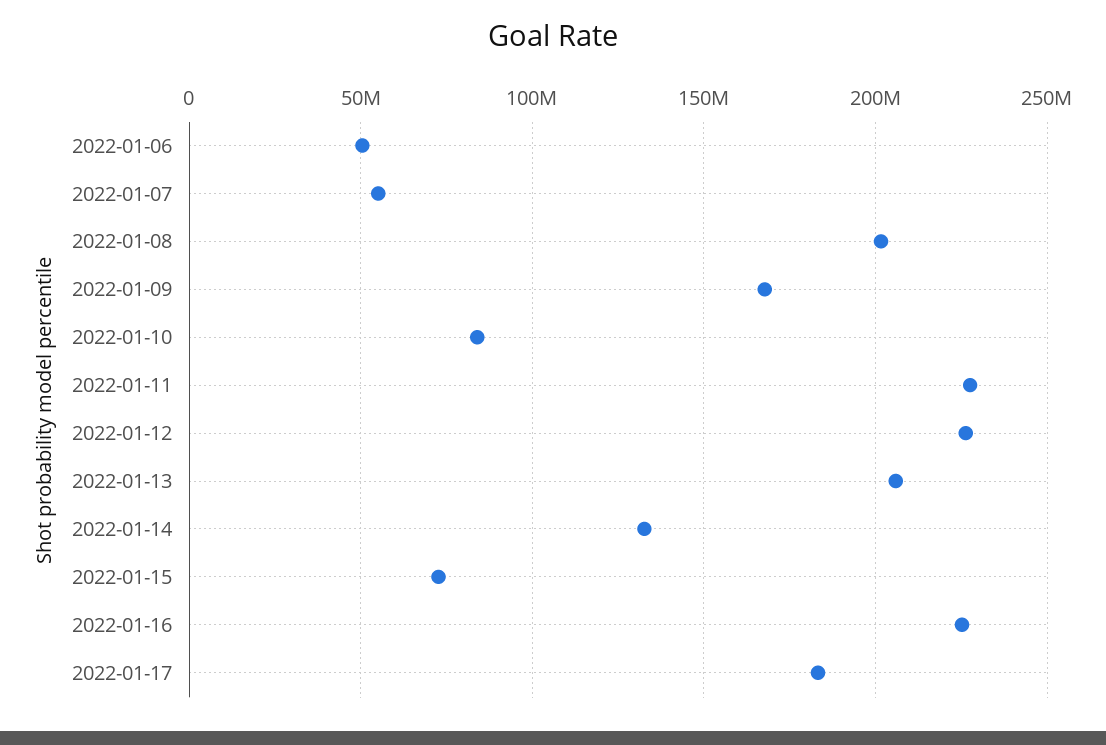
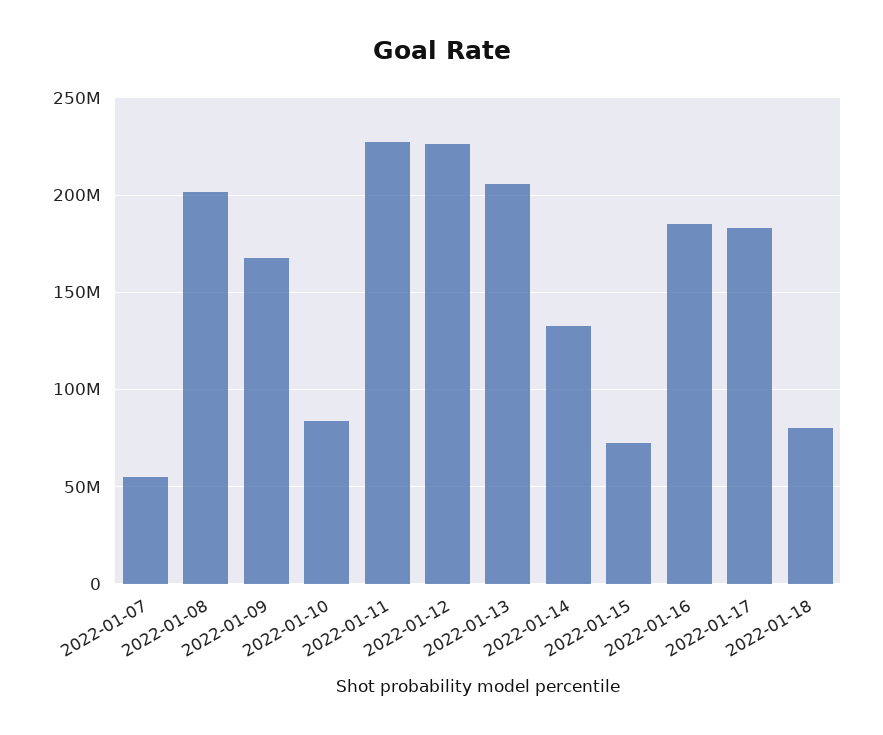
2022-01-06: 50000000 -> none
2022-01-16: 225000000 -> 185000000
2022-01-18: none -> 80000000

